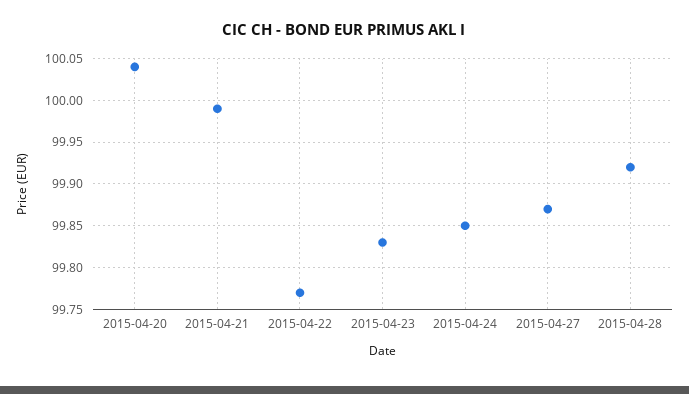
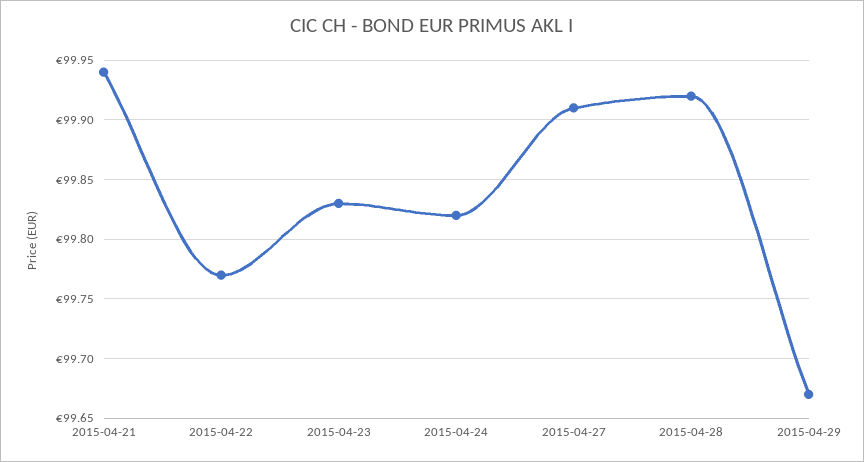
2015-04-20: 100.04 -> none
2015-04-21: 99.99 -> 99.94
2015-04-24: 99.85 -> 99.82
2015-04-27: 99.87 -> 99.91
2015-04-29: none -> 99.67

